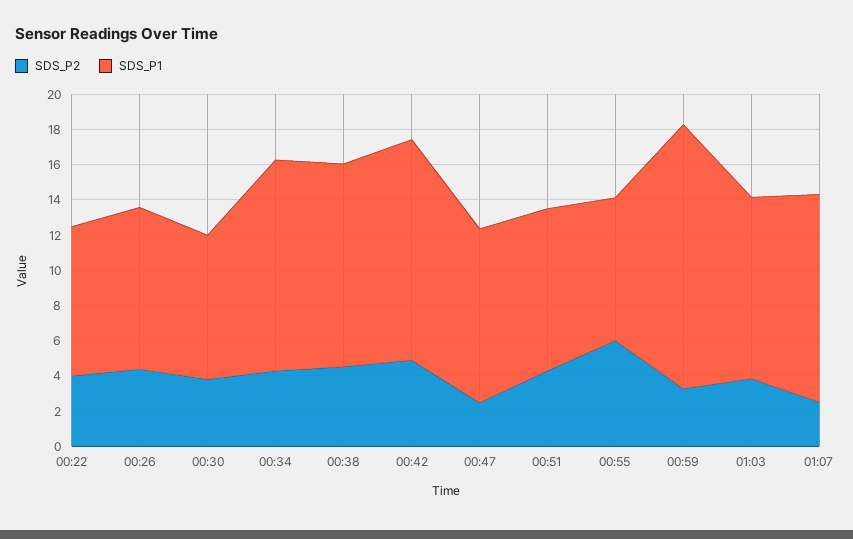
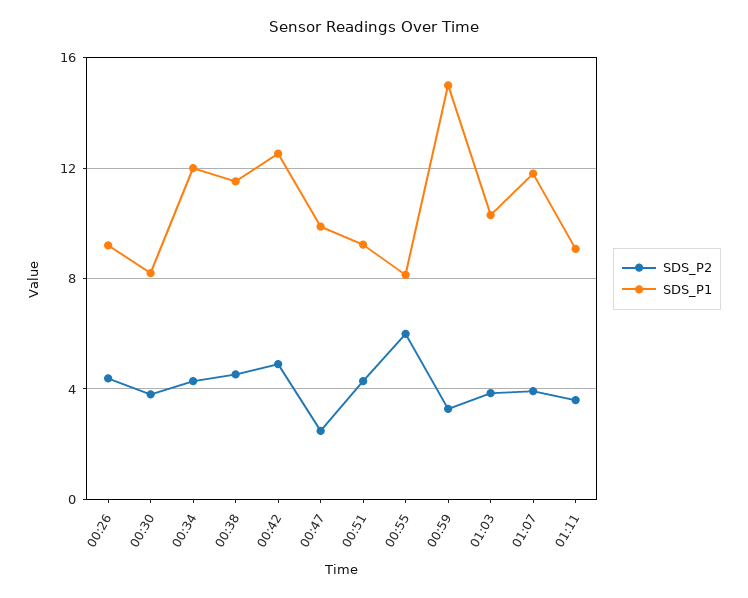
SDS_P2, 00:22: 4 -> none
SDS_P1, 00:22: 8.5 -> none
SDS_P2, 01:07: 2.5 -> 4
SDS_P2, 01:11: none -> 3.5
SDS_P1, 01:11: none -> 9

